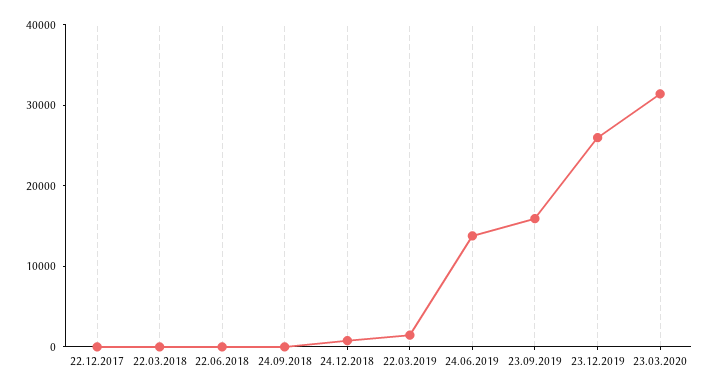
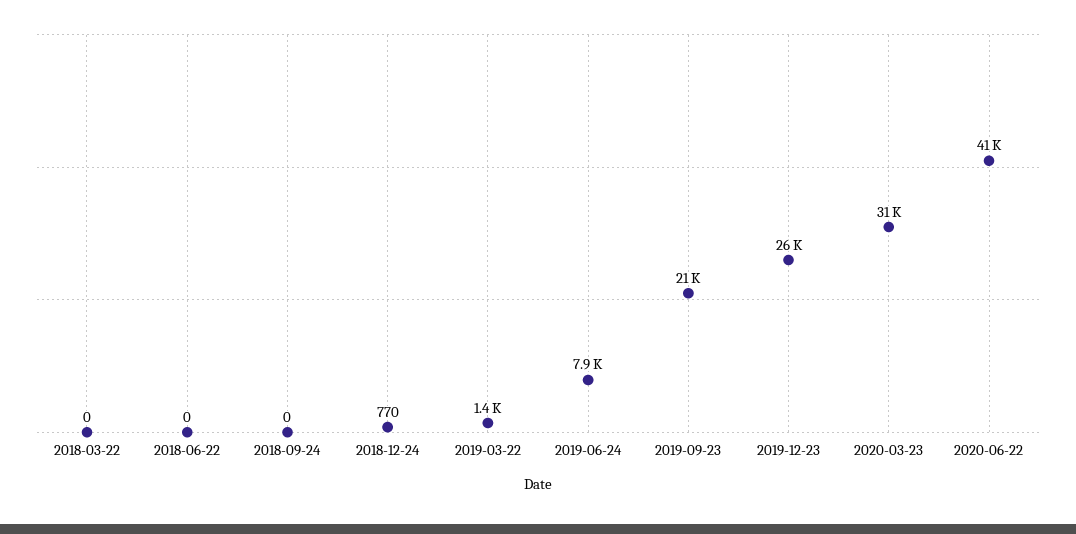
22.12.2017: 0 -> none
24.06.2019: 14000 -> 7900
23.09.2019: 16000 -> 21000
2020-06-22: none -> 41000

